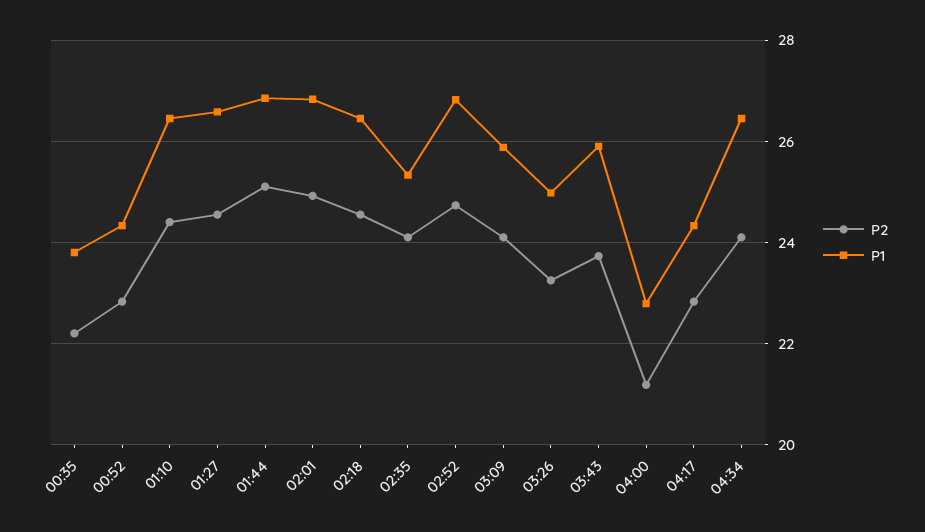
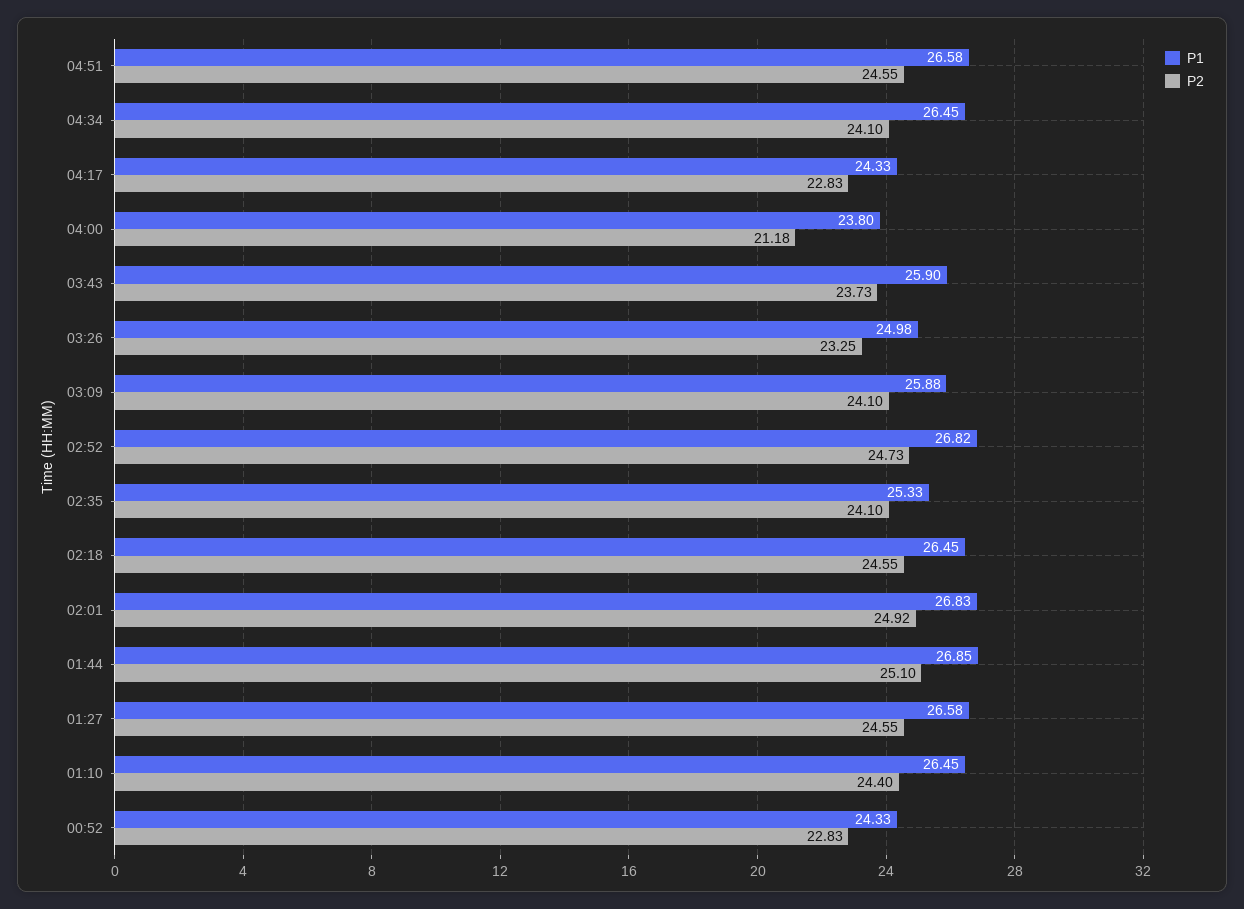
P2, 00:35: 22.2 -> none
P1, 00:35: 23.8 -> none
P1, 04:00: 22.8 -> 23.8
P1, 04:51: none -> 26.58
P2, 04:51: none -> 24.55

